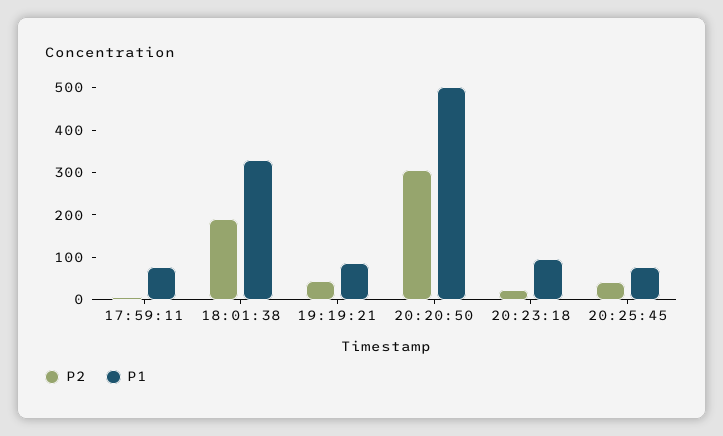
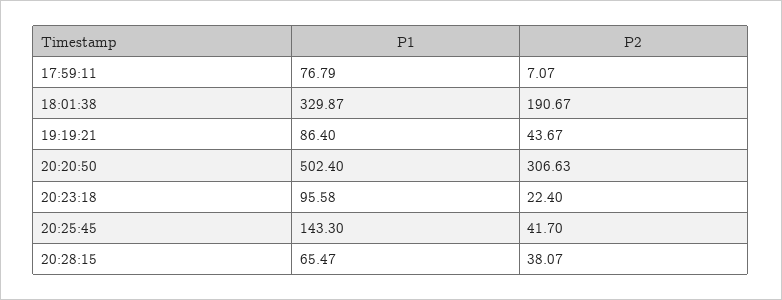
P1, 20:25:45: 80 -> 143.3
P1, 20:28:15: none -> 65.47
P2, 20:28:15: none -> 38.07

